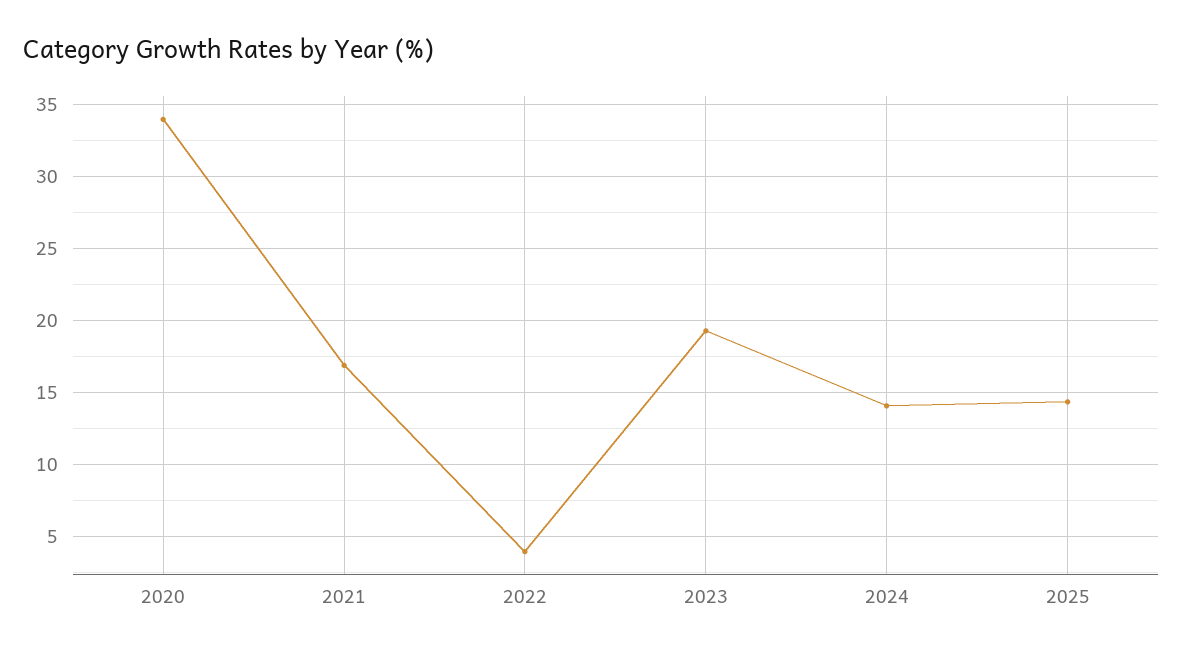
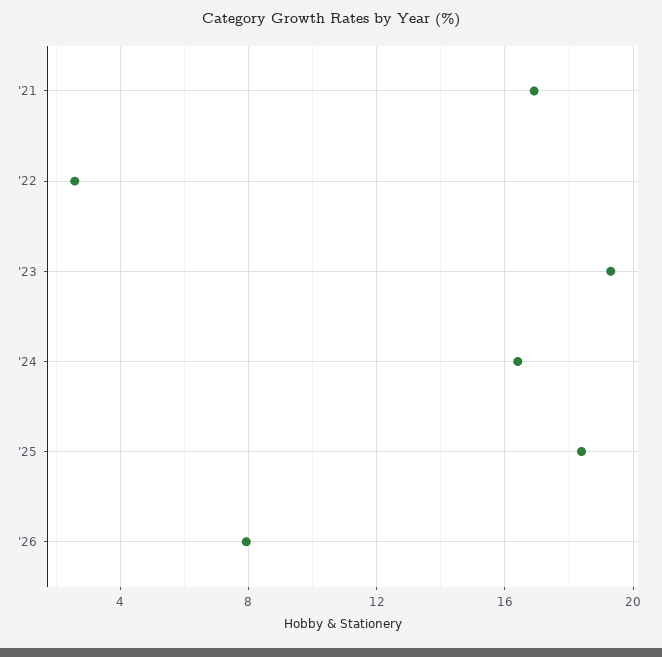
2020: 34 -> none
2022: 4 -> 2.5
2024: 14 -> 16.5
2025: 14.5 -> 18.5
'26: none -> 8

